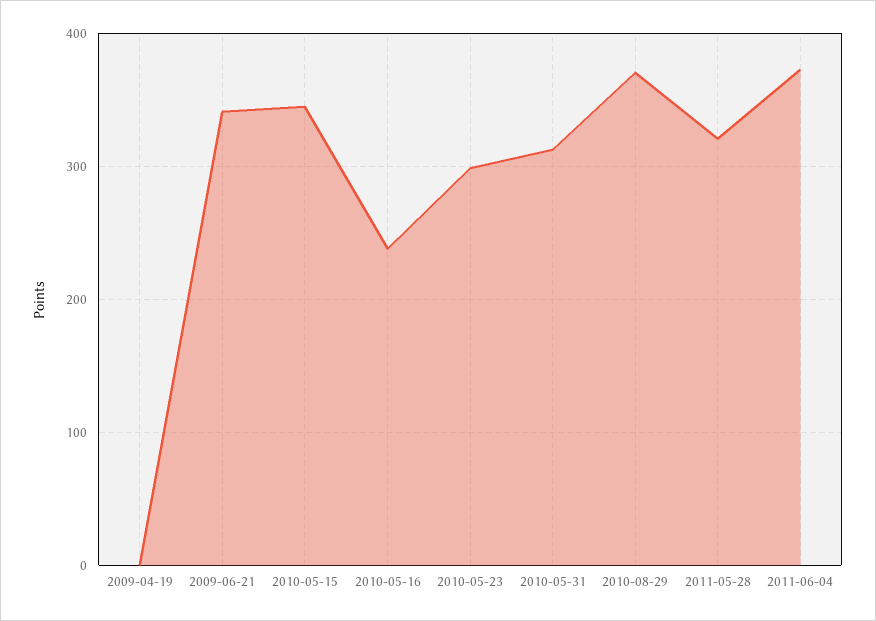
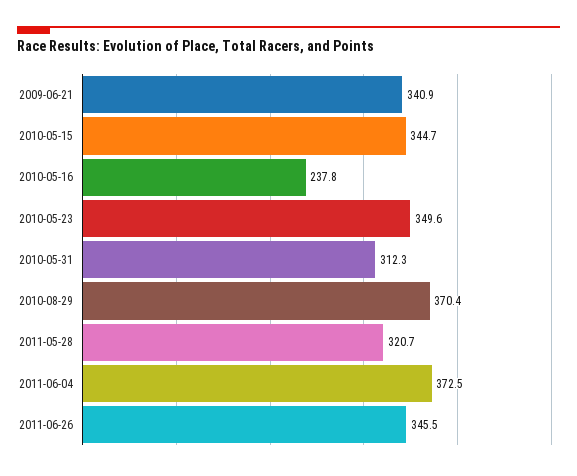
2009-04-19: 0 -> none
2010-05-23: 300 -> 349.6
2011-06-26: none -> 345.5

